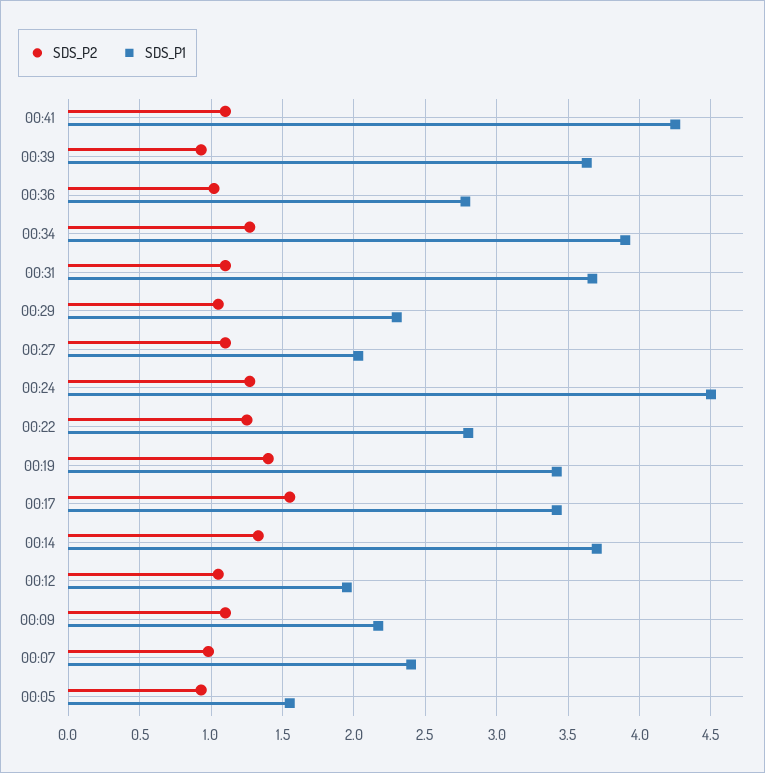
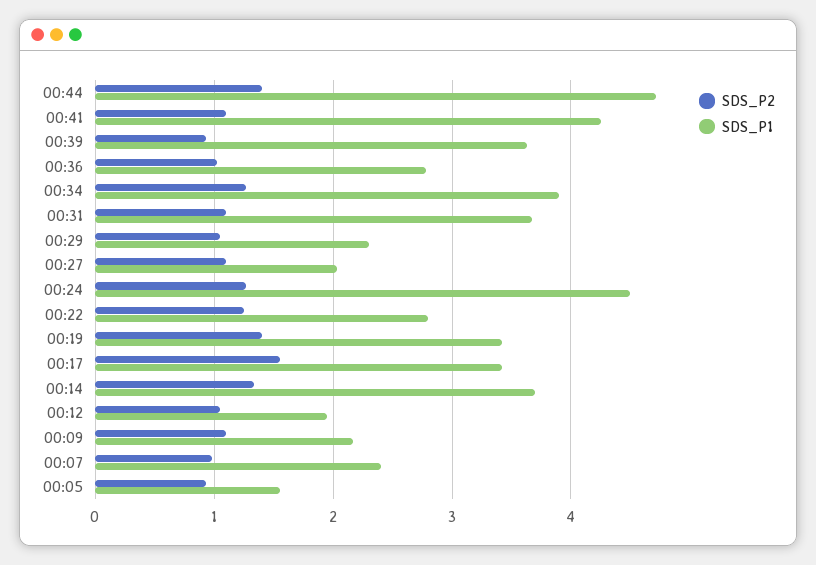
SDS_P2, 00:44: none -> 1.4
SDS_P1, 00:44: none -> 4.7

